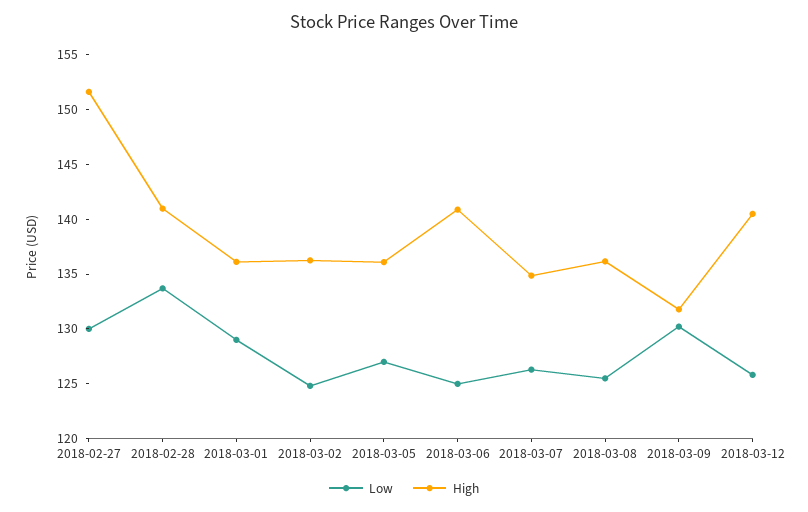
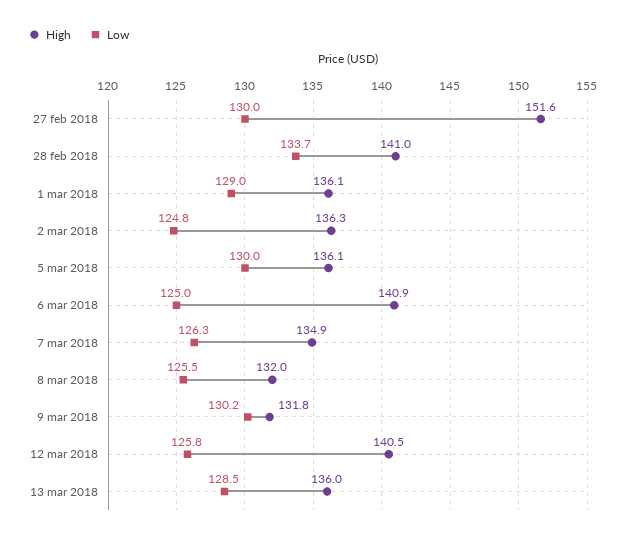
Low, 2018-03-05: 127 -> 130
High, 2018-03-08: 136 -> 132
High, 13 mar 2018: none -> 136
Low, 13 mar 2018: none -> 128.5

